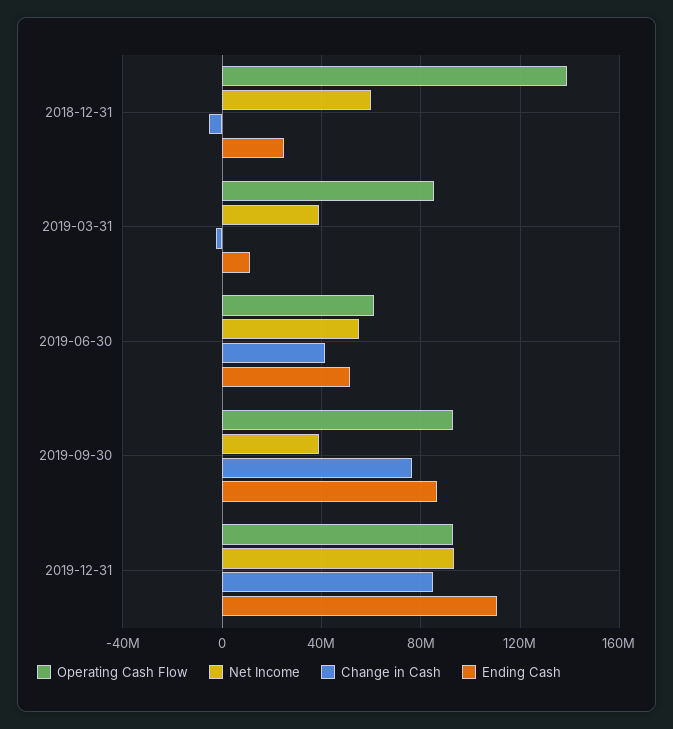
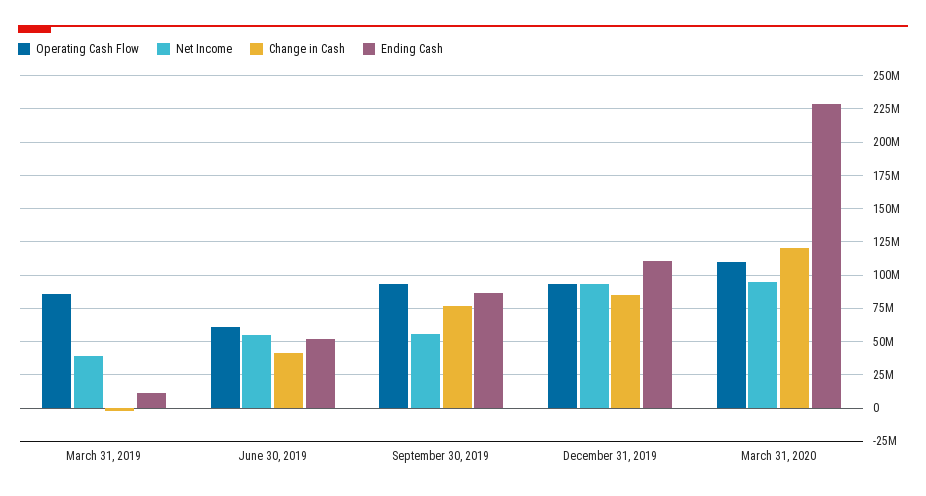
Operating Cash Flow, 2018-12-31: 140000000 -> none
Net Income, 2018-12-31: 60000000 -> none
Change in Cash, 2018-12-31: -5000000 -> none
Ending Cash, 2018-12-31: 25000000 -> none
Net Income, 2019-09-30: 40000000 -> 55000000
Operating Cash Flow, March 31, 2020: none -> 110000000
Net Income, March 31, 2020: none -> 95000000
Change in Cash, March 31, 2020: none -> 120000000
Ending Cash, March 31, 2020: none -> 230000000

